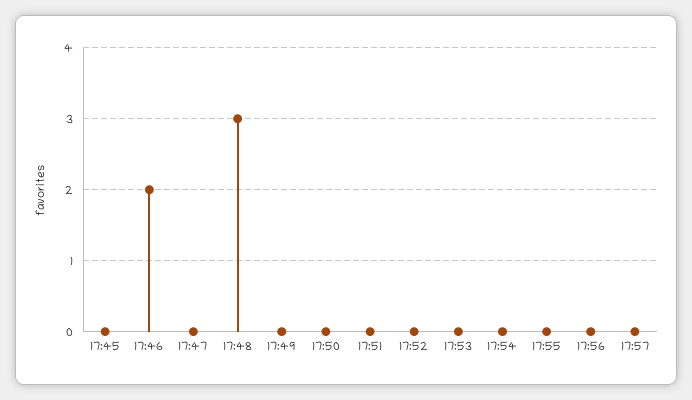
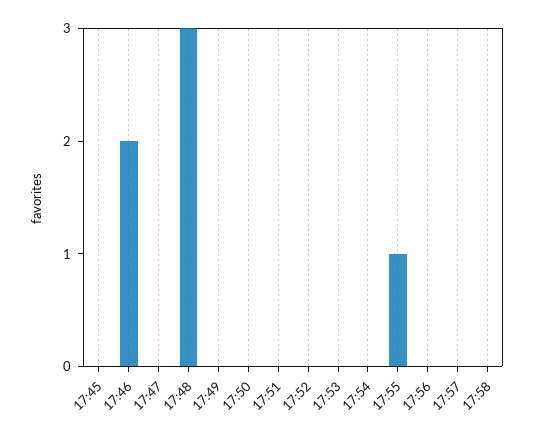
17:55: 0 -> 1
17:58: none -> 0

